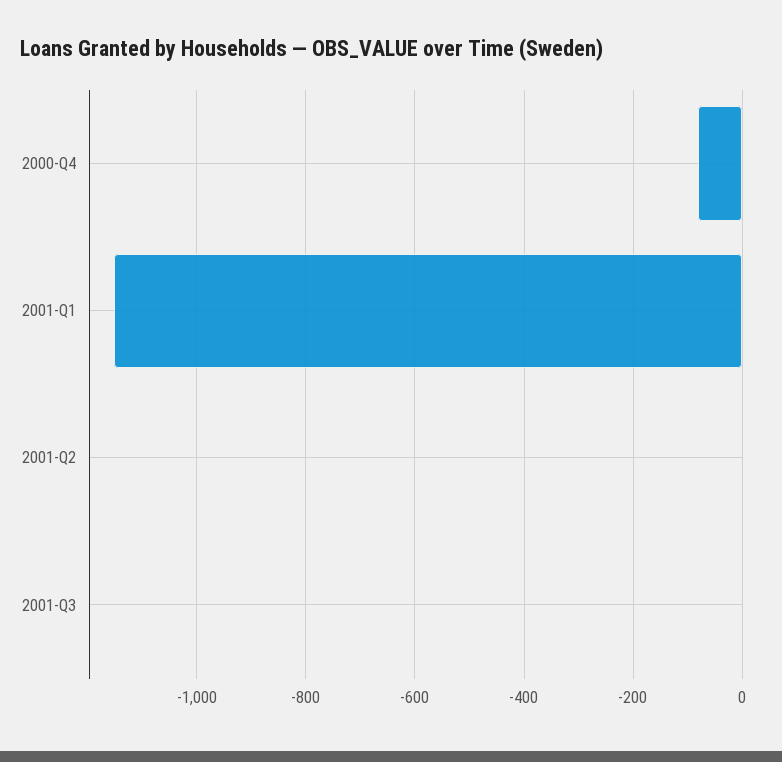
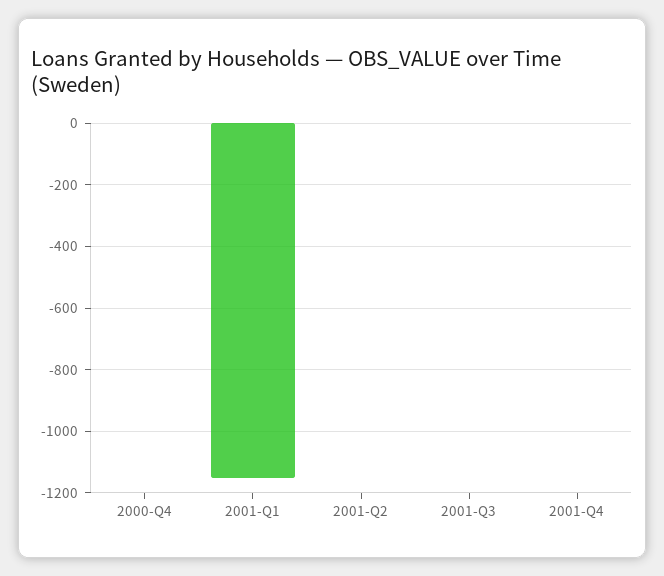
2000-Q4: -80 -> 0
2001-Q4: none -> 0

